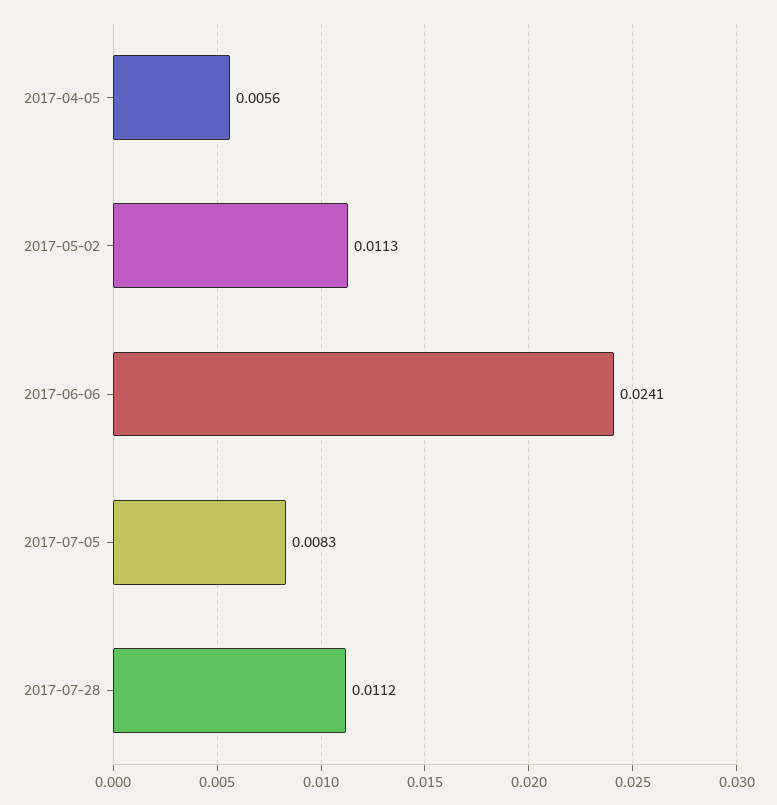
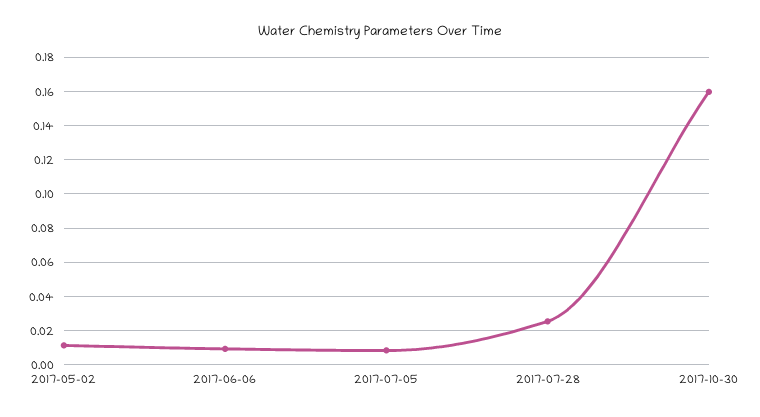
2017-04-05: 0.0056 -> none
2017-06-06: 0.0241 -> 0.01
2017-07-28: 0.0112 -> 0.025
2017-10-30: none -> 0.16

